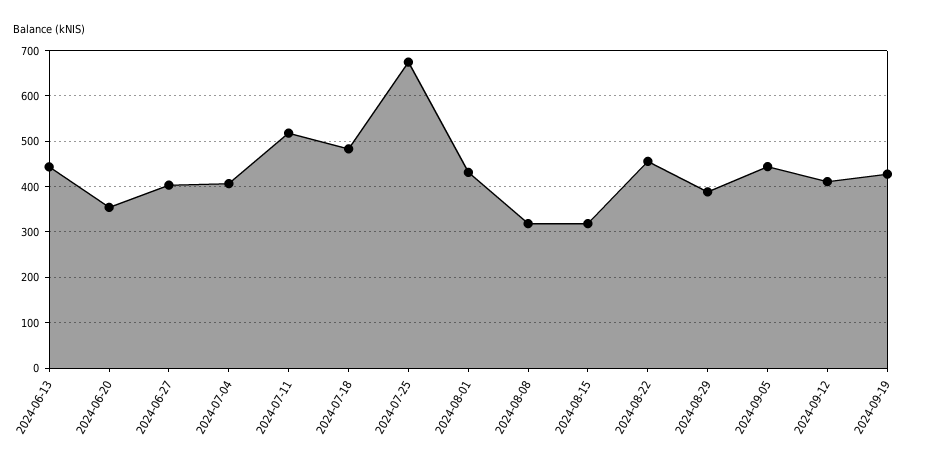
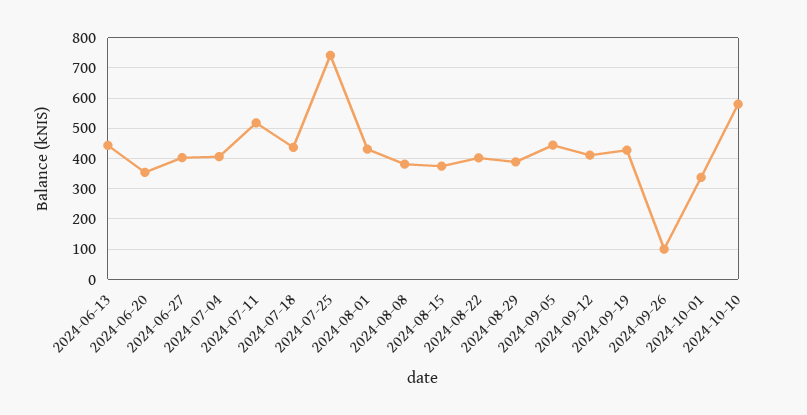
2024-07-18: 480 -> 440
2024-07-25: 680 -> 740
2024-08-08: 320 -> 380
2024-08-15: 320 -> 380
2024-08-22: 460 -> 400
2024-09-26: none -> 100
2024-10-01: none -> 340
2024-10-10: none -> 580

